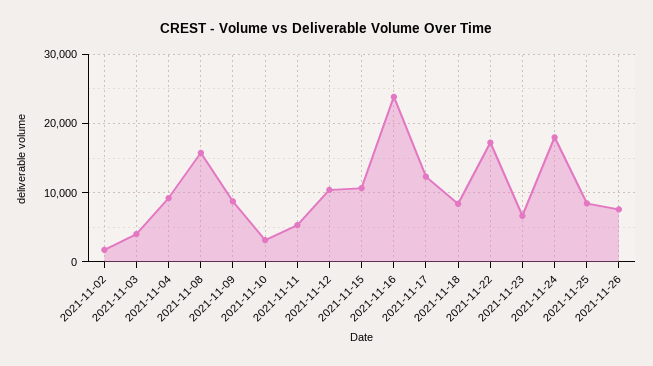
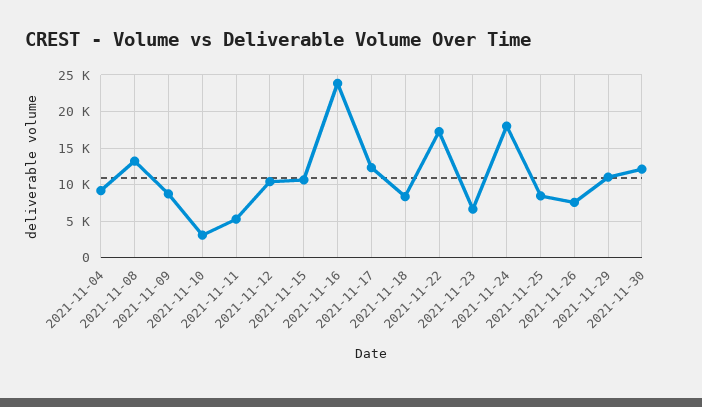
2021-11-02: 2000 -> none
2021-11-03: 4000 -> none
2021-11-08: 16000 -> 13000
2021-11-29: none -> 11000
2021-11-30: none -> 12000

